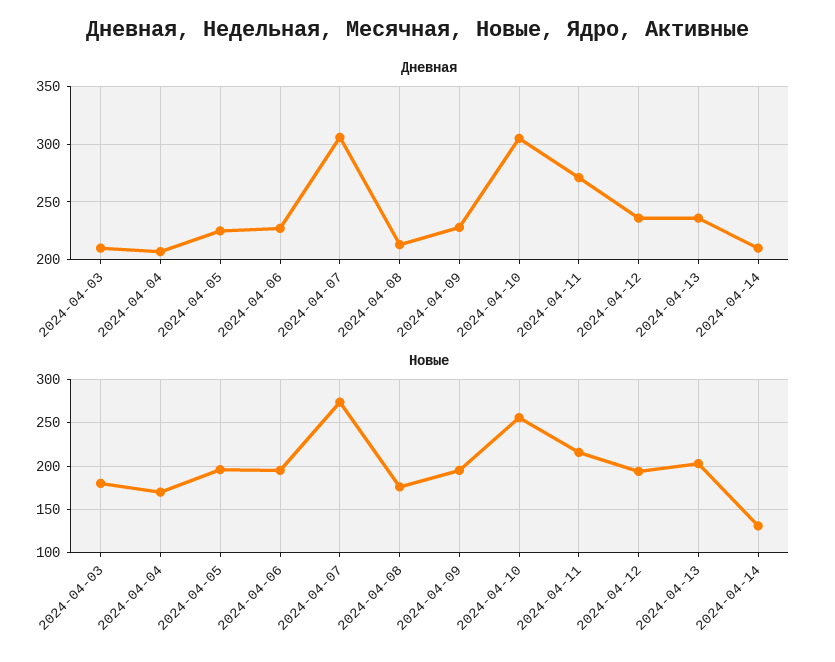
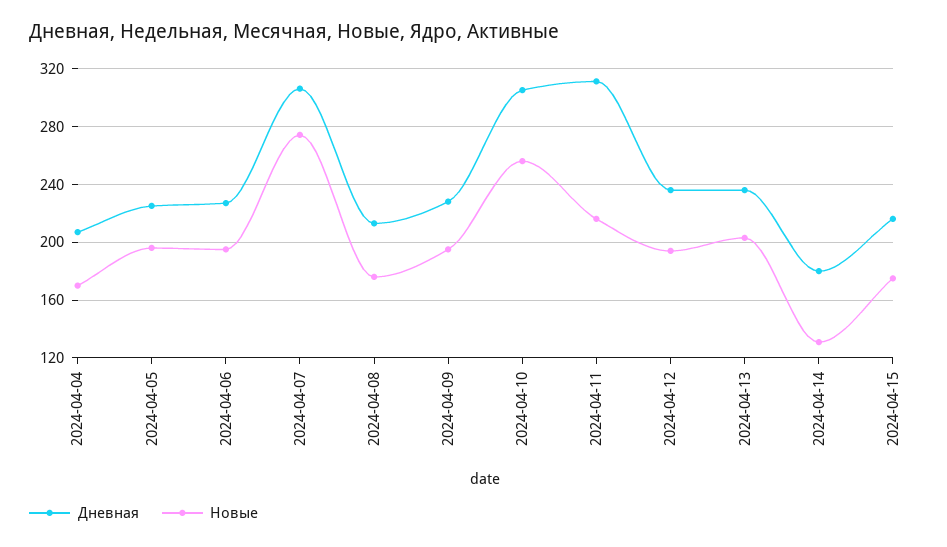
Дневная, 2024-04-03: 210 -> none
Дневная, 2024-04-11: 270 -> 310
Дневная, 2024-04-14: 210 -> 180
Новые, 2024-04-03: 180 -> none
Дневная, 2024-04-15: none -> 215
Новые, 2024-04-15: none -> 175

